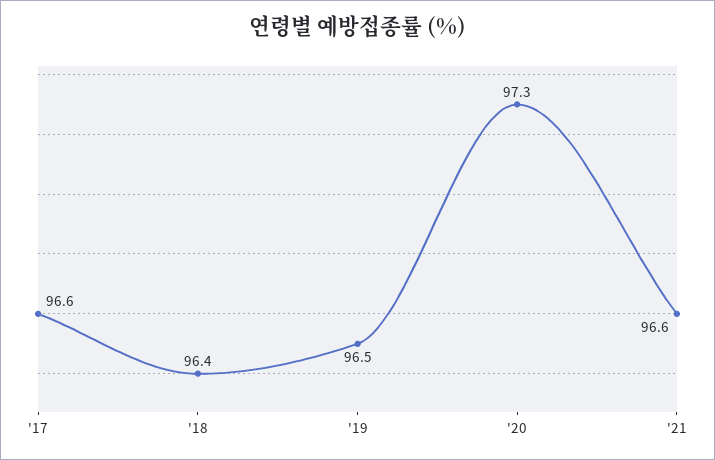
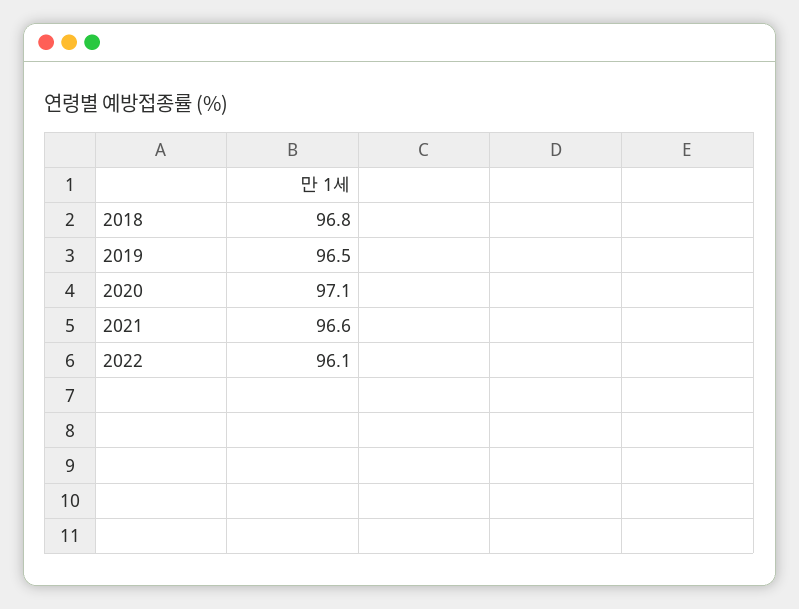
'17: 96.6 -> none
'18: 96.4 -> 96.8
'20: 97.3 -> 97.1
2022: none -> 96.1

